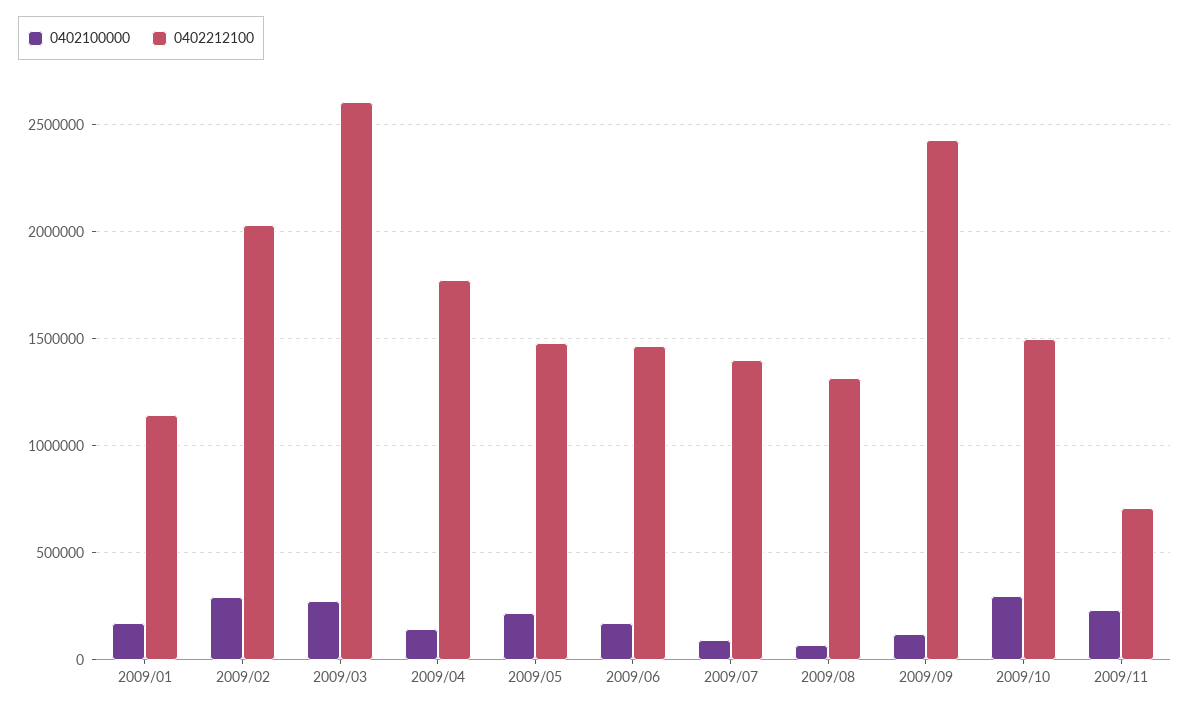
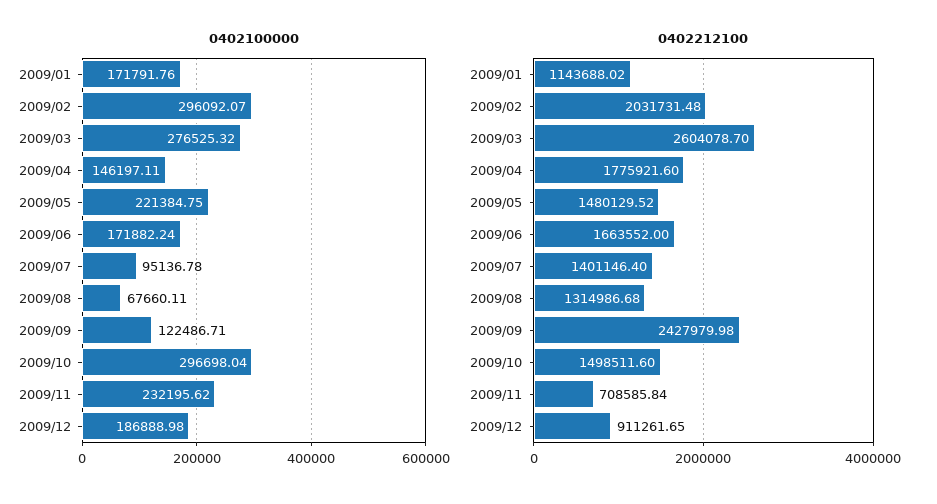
0402212100, 2009/06: 1450000 -> 1663552
0402100000, 2009/12: none -> 186888.98
0402212100, 2009/12: none -> 911261.65

